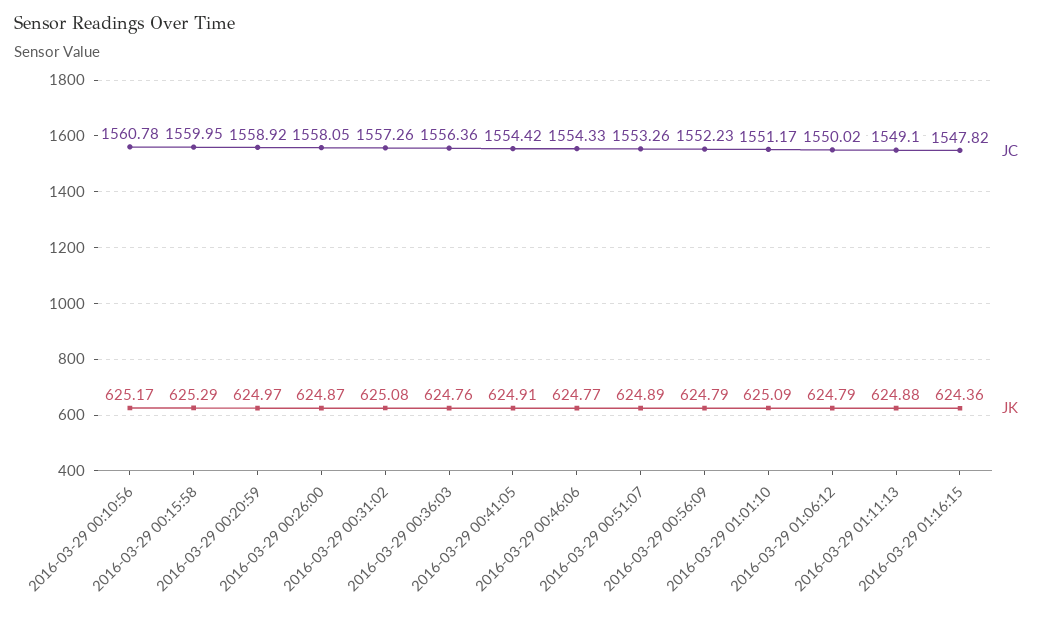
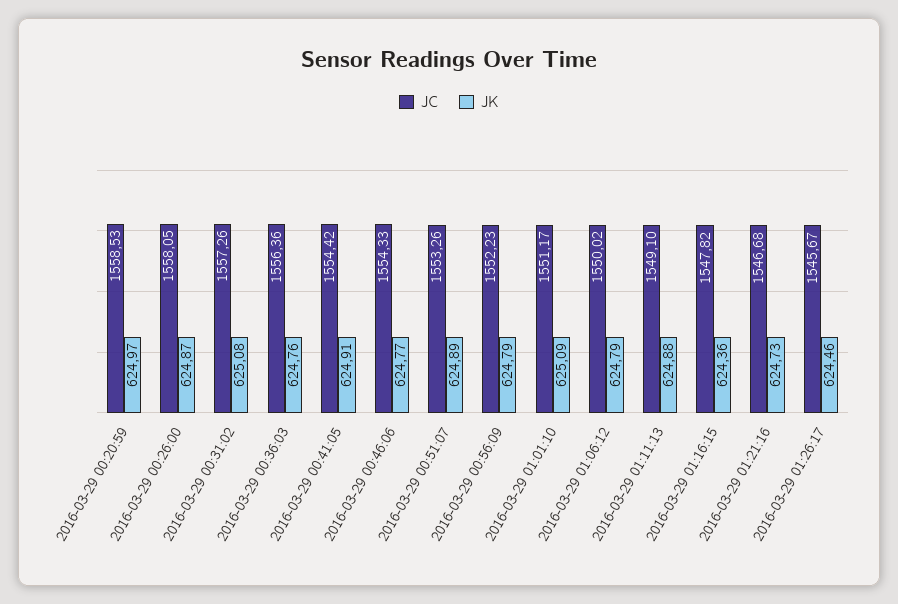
JC, 2016-03-29 00:10:56: 1560.78 -> none
JK, 2016-03-29 00:10:56: 625.17 -> none
JC, 2016-03-29 00:15:58: 1559.95 -> none
JK, 2016-03-29 00:15:58: 625.29 -> none
JC, 2016-03-29 00:20:59: 1558.92 -> 1558.53
JC, 2016-03-29 01:21:16: none -> 1546.68
JK, 2016-03-29 01:21:16: none -> 624.73
JC, 2016-03-29 01:26:17: none -> 1545.67
JK, 2016-03-29 01:26:17: none -> 624.46

